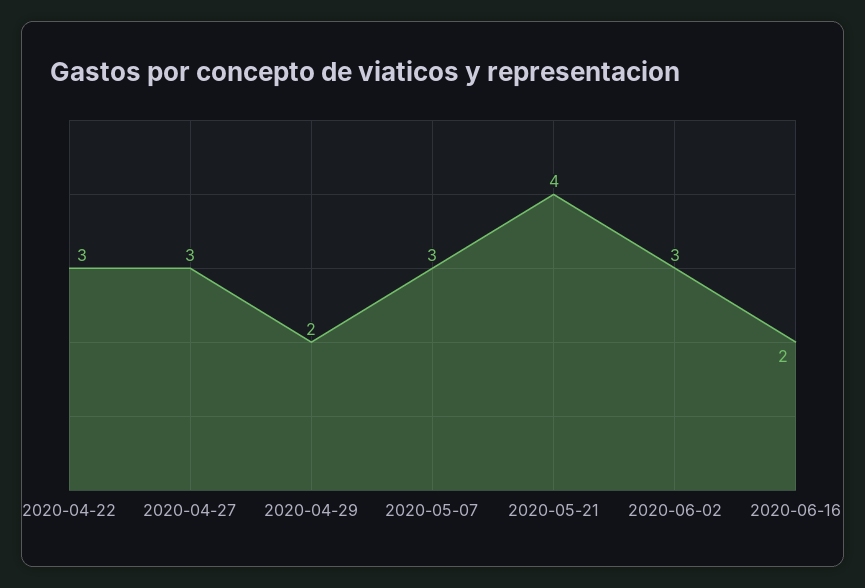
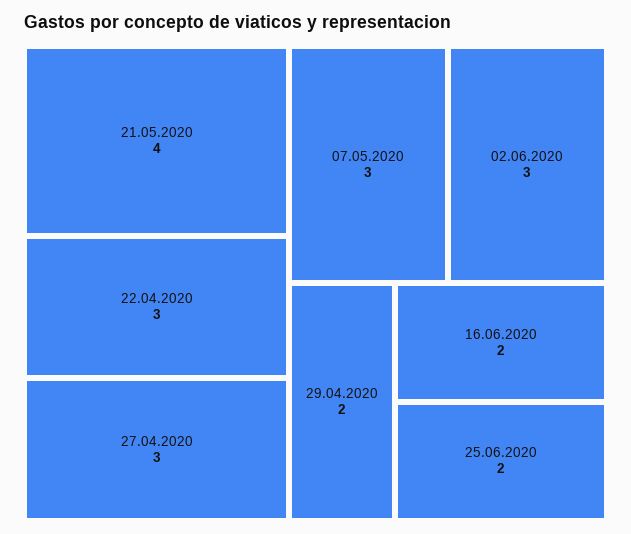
25.06.2020: none -> 2

